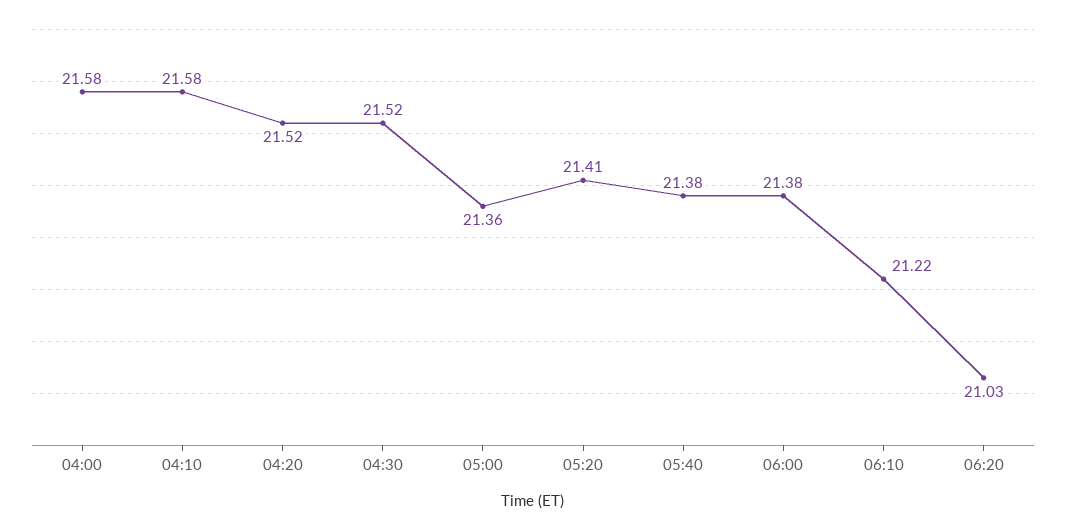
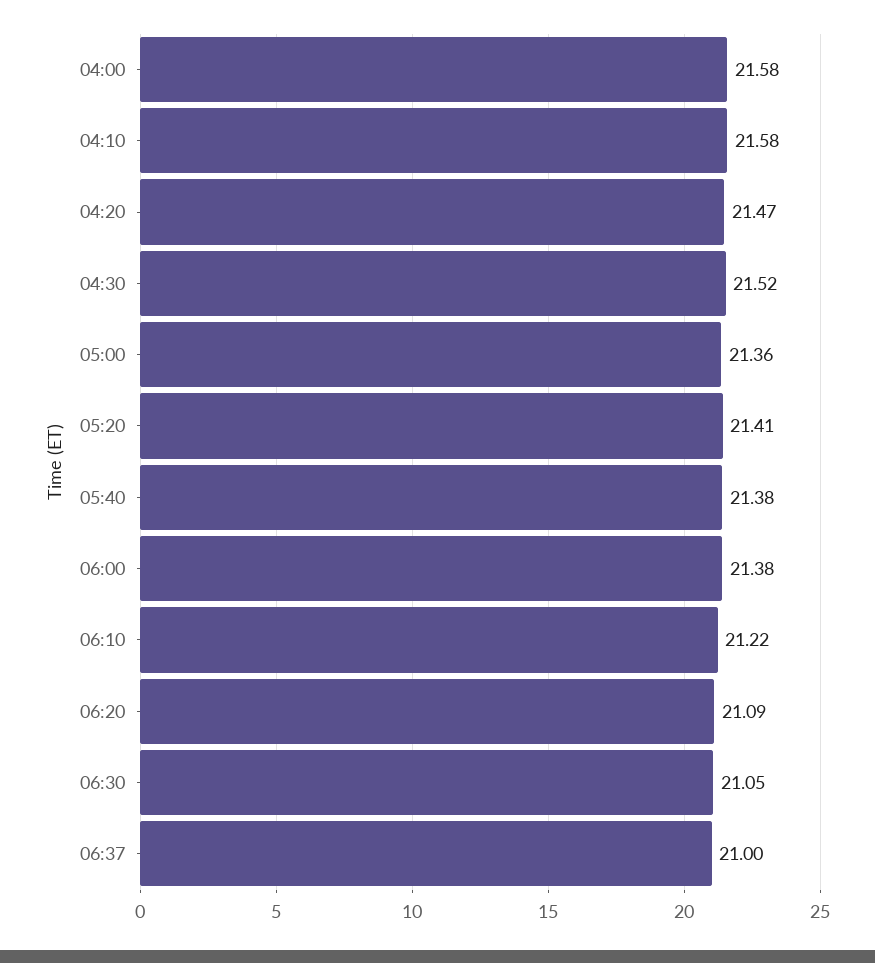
04:20: 21.52 -> 21.47
06:20: 21.03 -> 21.09
06:30: none -> 21.05
06:37: none -> 21

